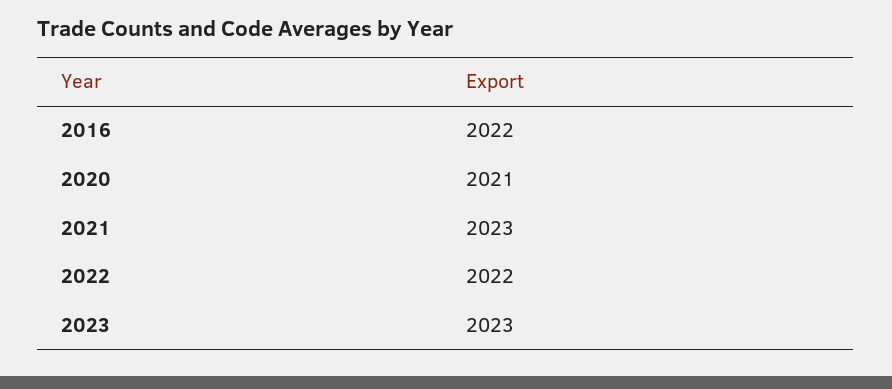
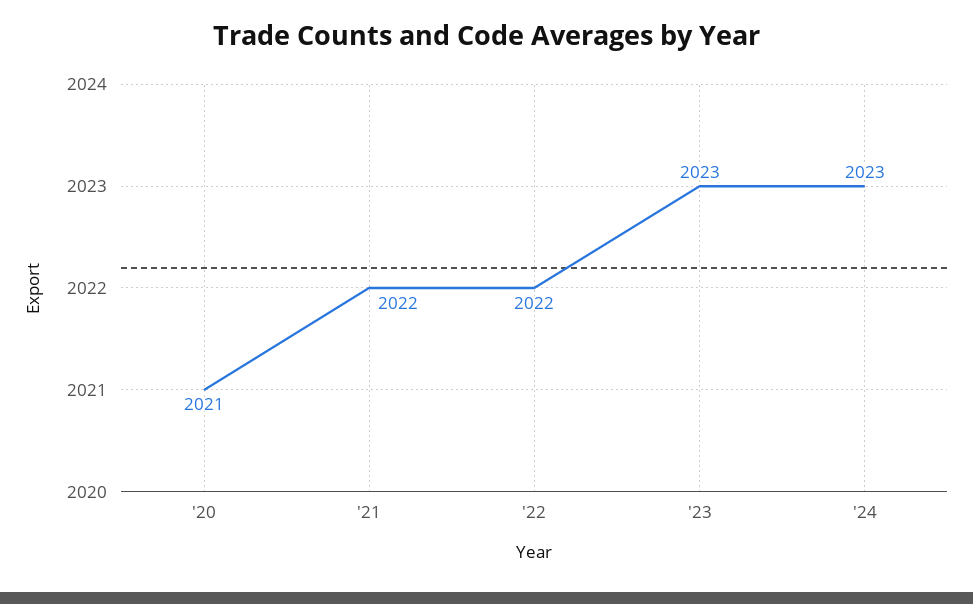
2016: 2022 -> none
2021: 2023 -> 2022
'24: none -> 2023

